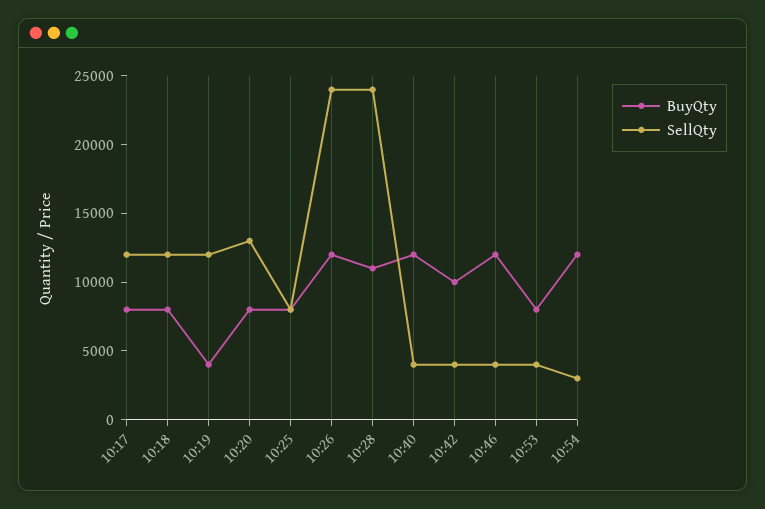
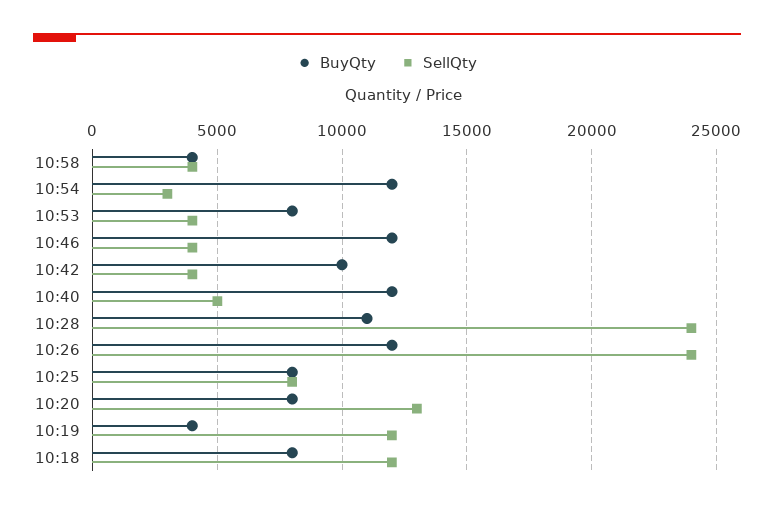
BuyQty, 10:17: 8000 -> none
SellQty, 10:17: 12000 -> none
SellQty, 10:40: 4000 -> 5000
BuyQty, 10:58: none -> 4000
SellQty, 10:58: none -> 4000

